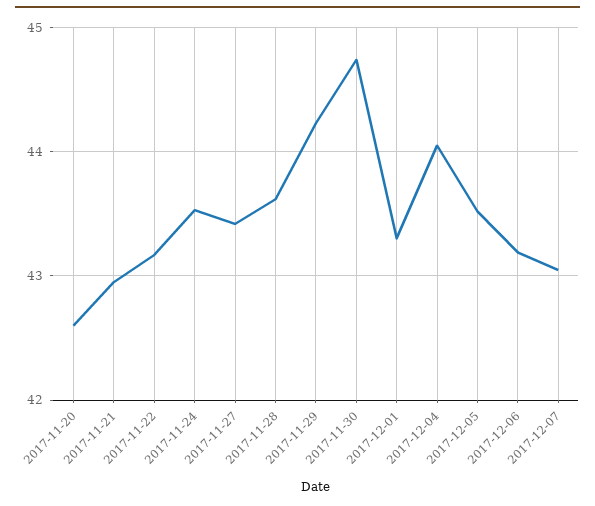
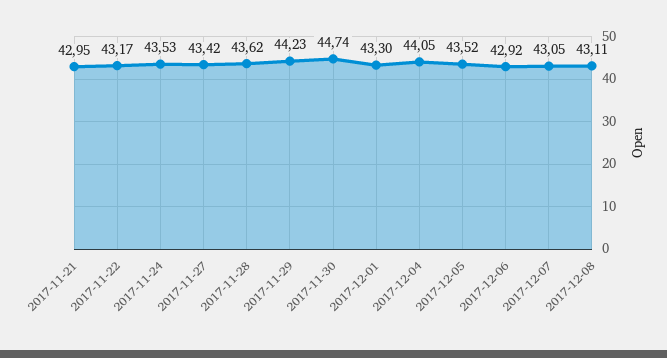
2017-11-20: 42.6 -> none
2017-12-06: 43.2 -> 42.92
2017-12-08: none -> 43.11

